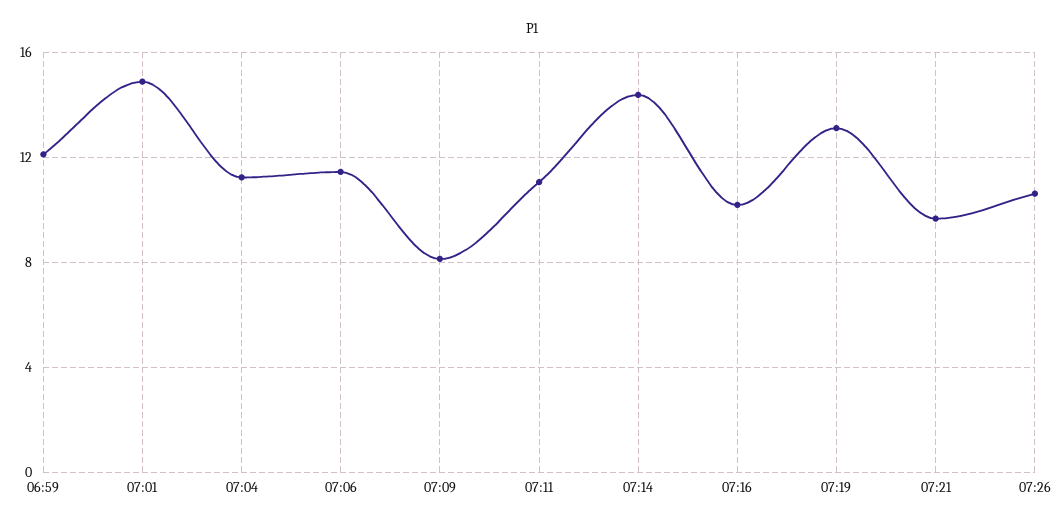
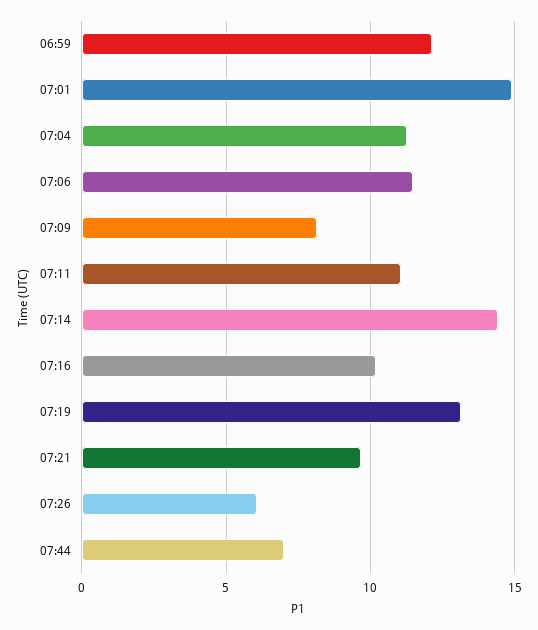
07:26: 10.5 -> 6
07:44: none -> 7

